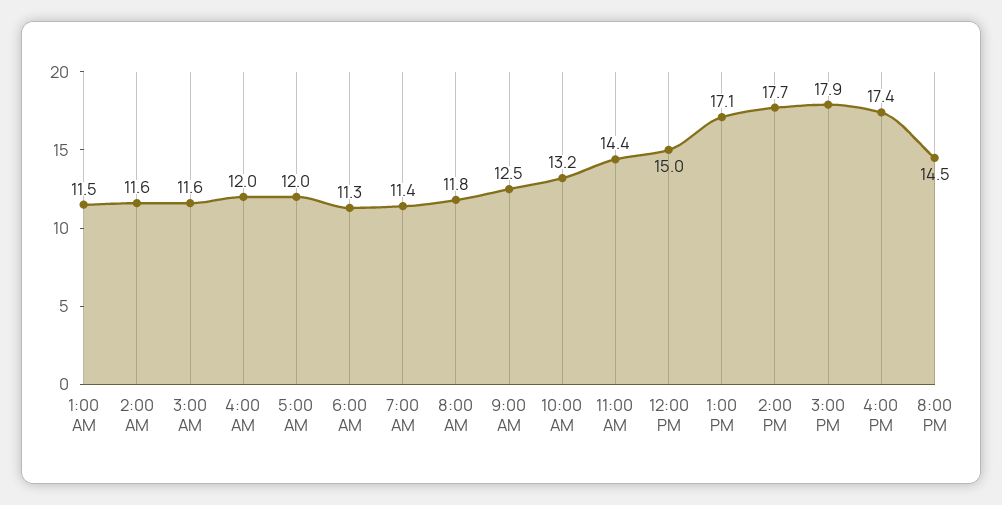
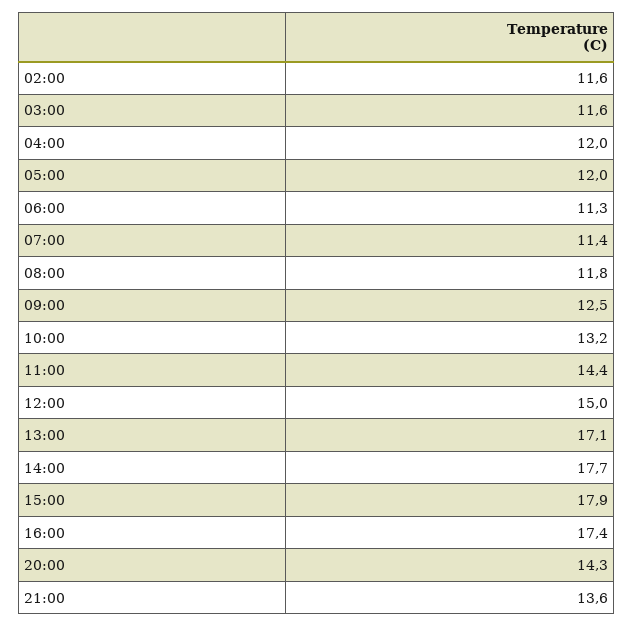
1:00 AM: 11.5 -> none
8:00 PM: 14.5 -> 14.3
21:00: none -> 13.6

